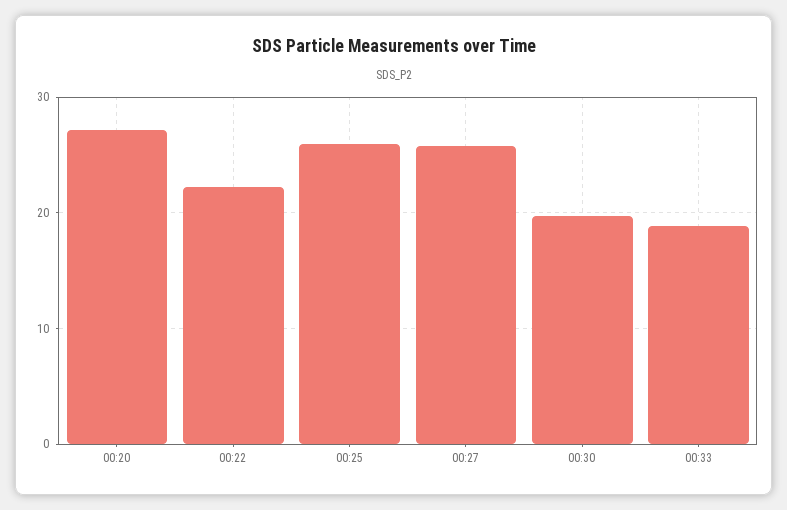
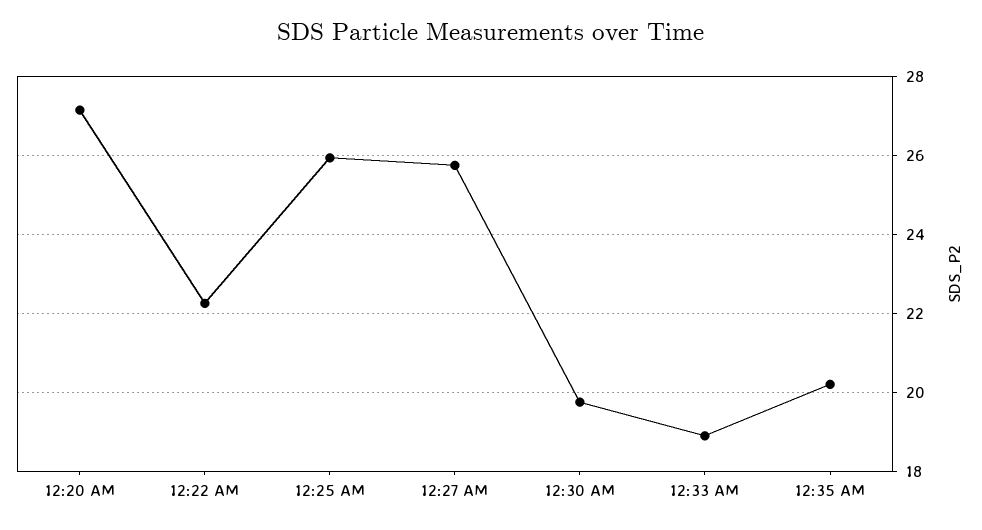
12:35 AM: none -> 20.2

